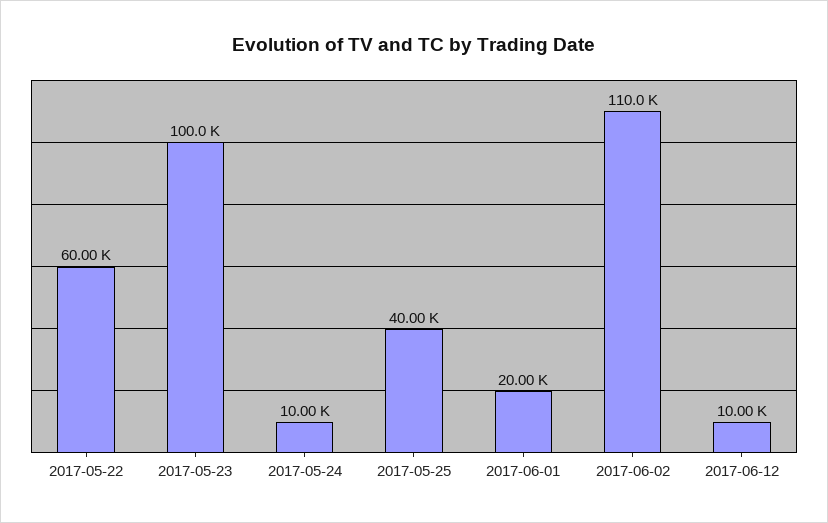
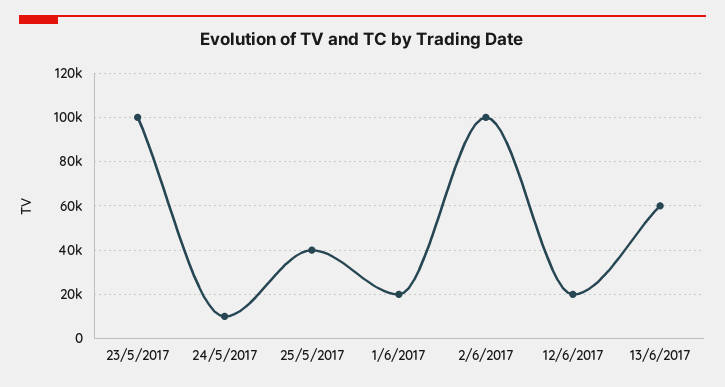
2017-05-22: 60000 -> none
2017-06-02: 110000 -> 100000
2017-06-12: 10000 -> 20000
13/6/2017: none -> 60000

